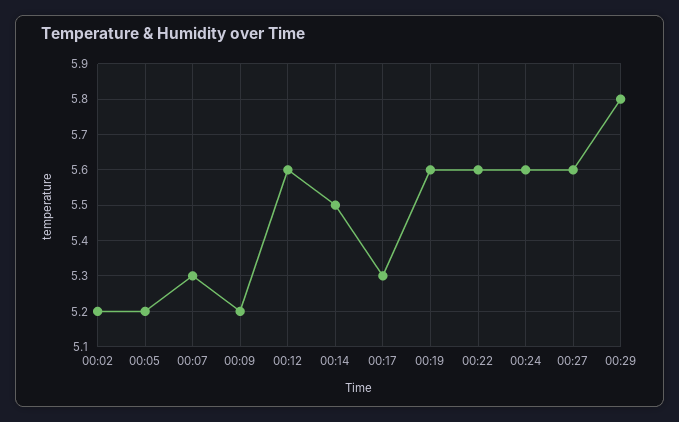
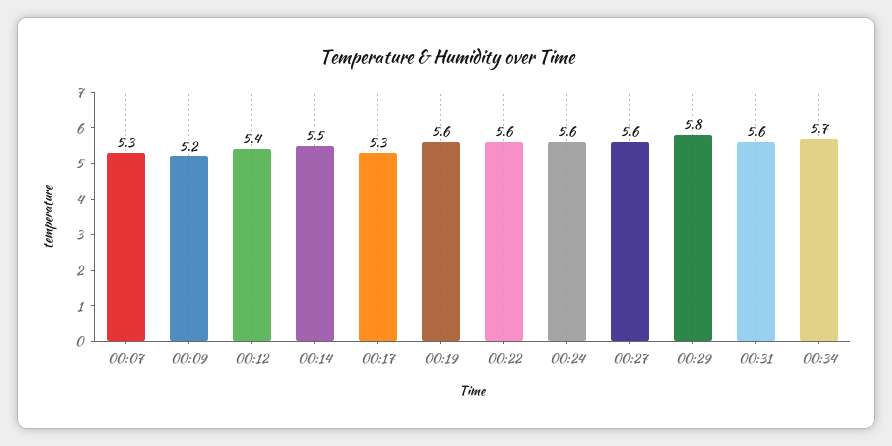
00:02: 5.2 -> none
00:05: 5.2 -> none
00:12: 5.6 -> 5.4
00:31: none -> 5.6
00:34: none -> 5.7

